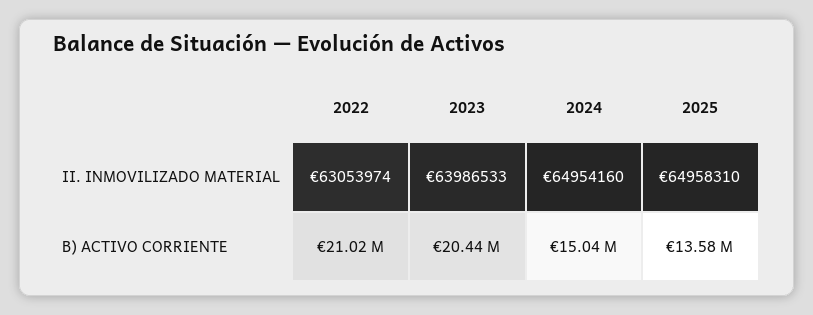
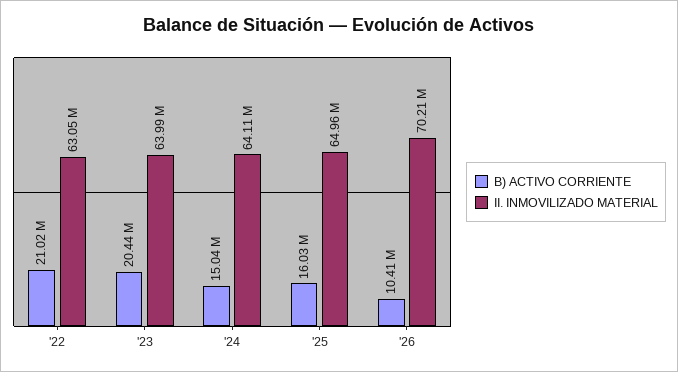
II. INMOVILIZADO MATERIAL, 2024: 64954160 -> 64110000
B) ACTIVO CORRIENTE, 2025: 13580000 -> 16030000
B) ACTIVO CORRIENTE, '26: none -> 10410000
II. INMOVILIZADO MATERIAL, '26: none -> 70210000

